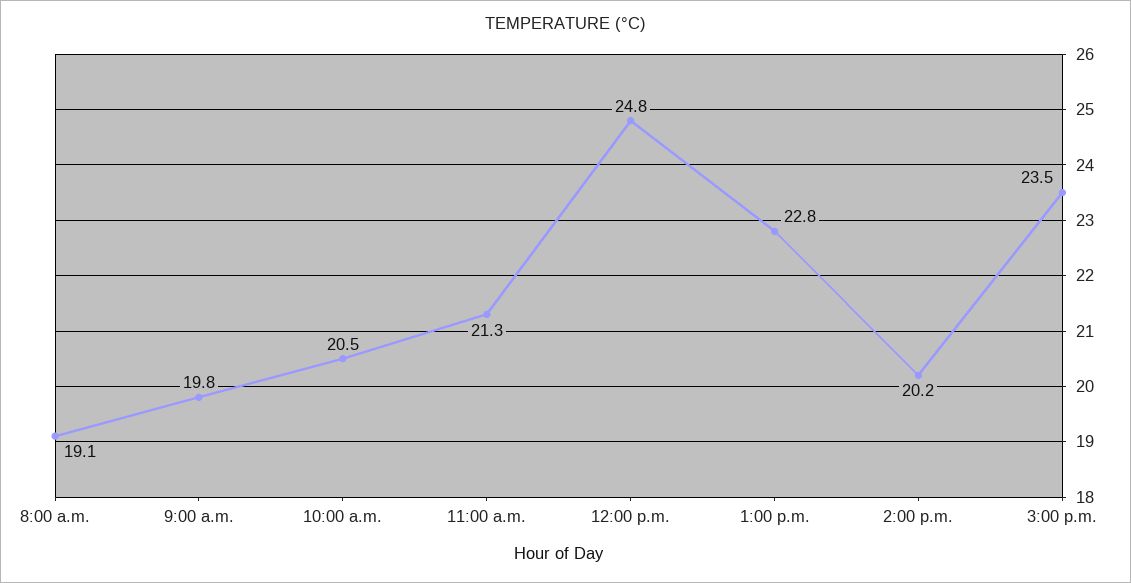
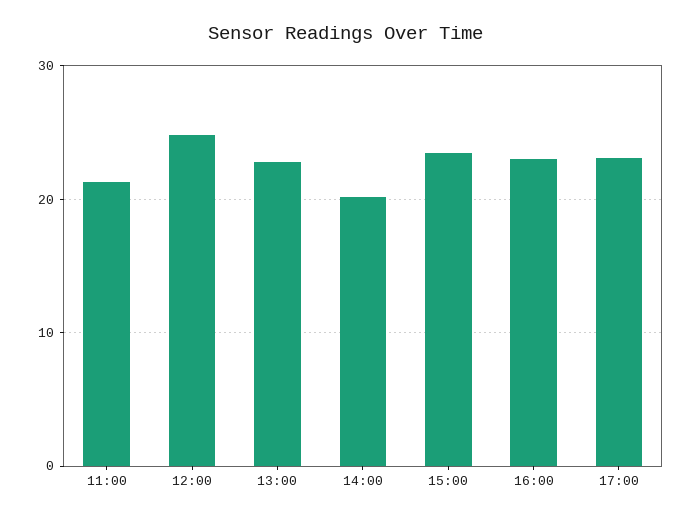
8:00 a.m.: 19.1 -> none
9:00 a.m.: 19.8 -> none
10:00 a.m.: 20.5 -> none
16:00: none -> 23
17:00: none -> 23

